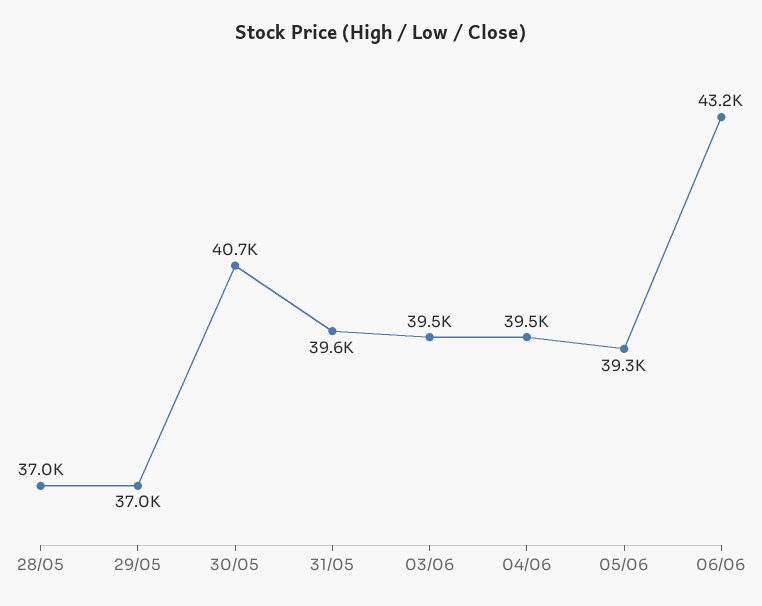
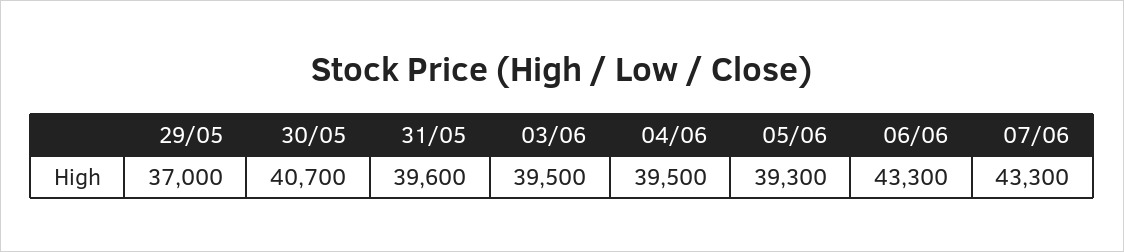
28/05: 37000 -> none
06/06: 43200 -> 43300
07/06: none -> 43300

